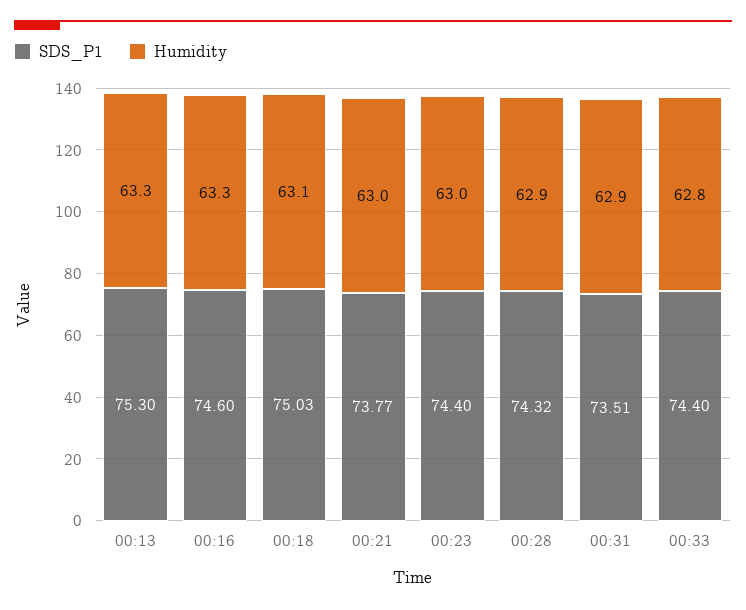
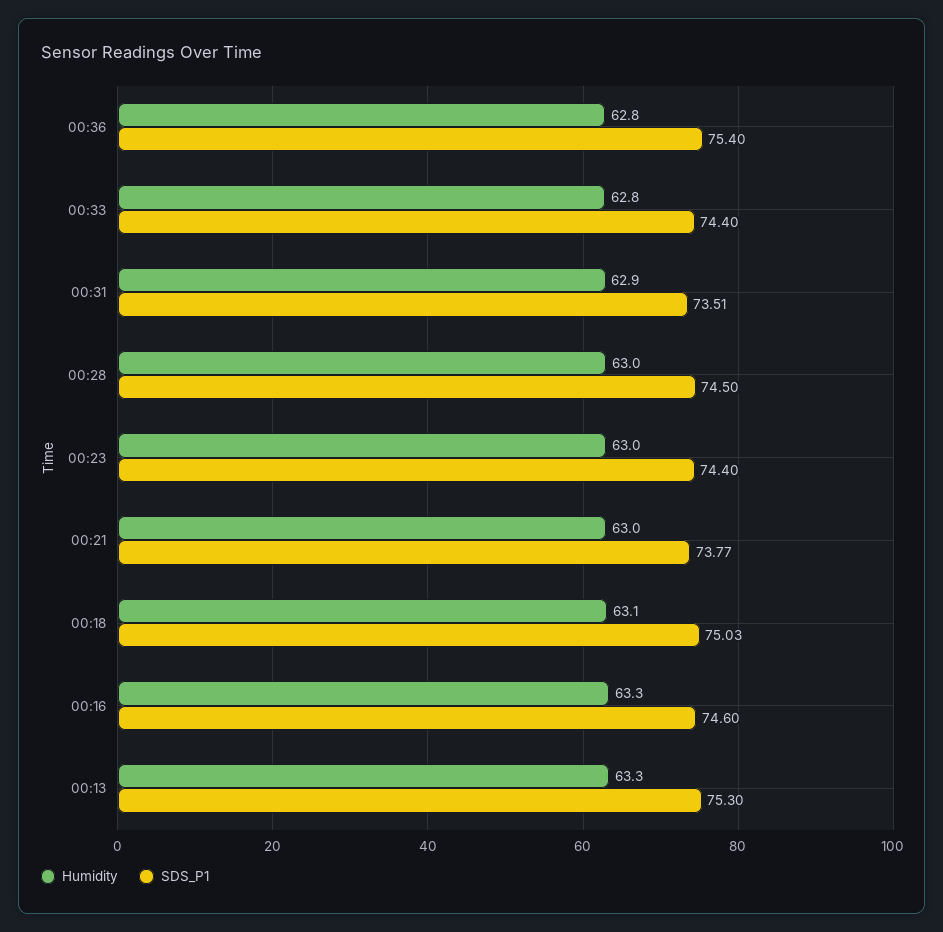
SDS_P1, 00:28: 74.32 -> 74.5
Humidity, 00:28: 62.9 -> 63
Humidity, 00:36: none -> 62.8
SDS_P1, 00:36: none -> 75.4

